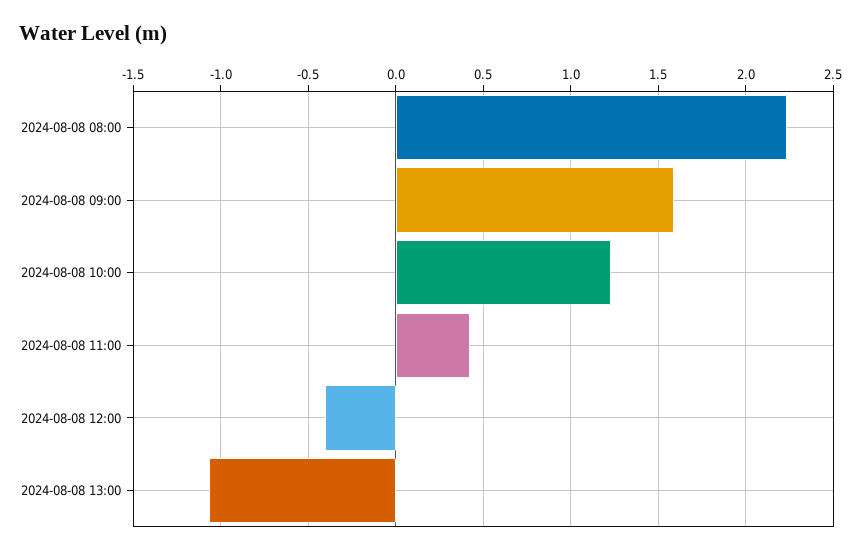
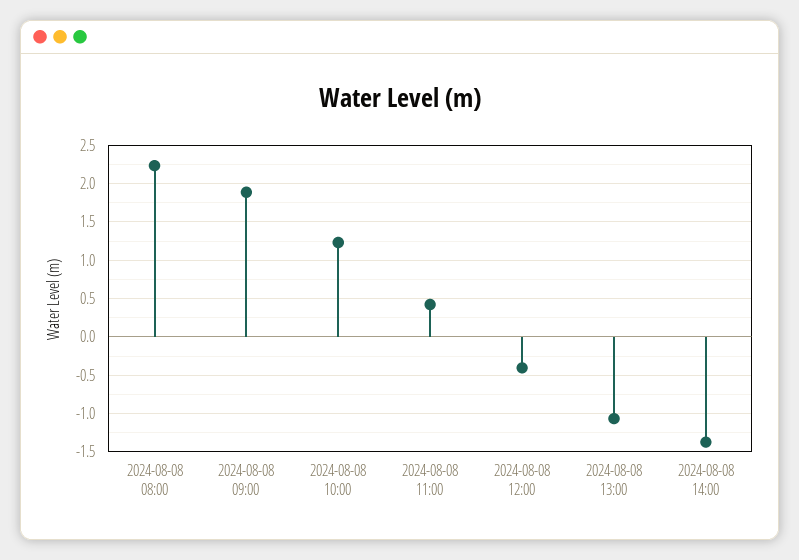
2024-08-08 09:00: 1.6 -> 1.9
2024-08-08 14:00: none -> -1.4

